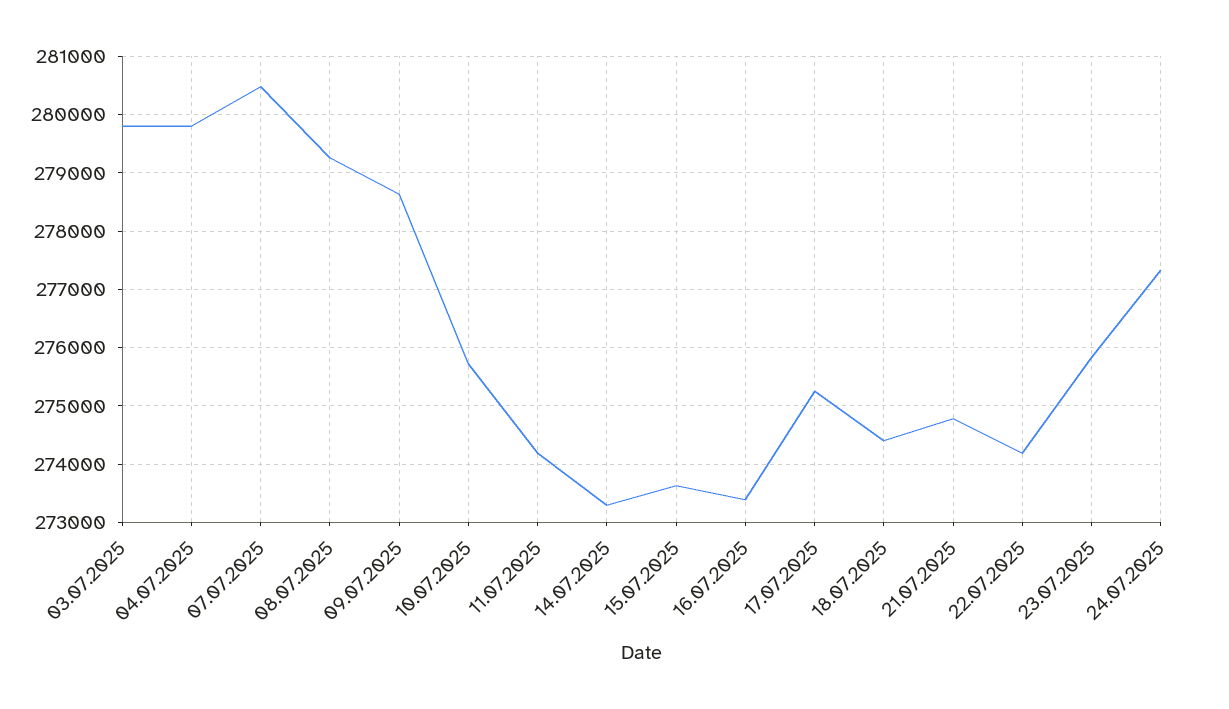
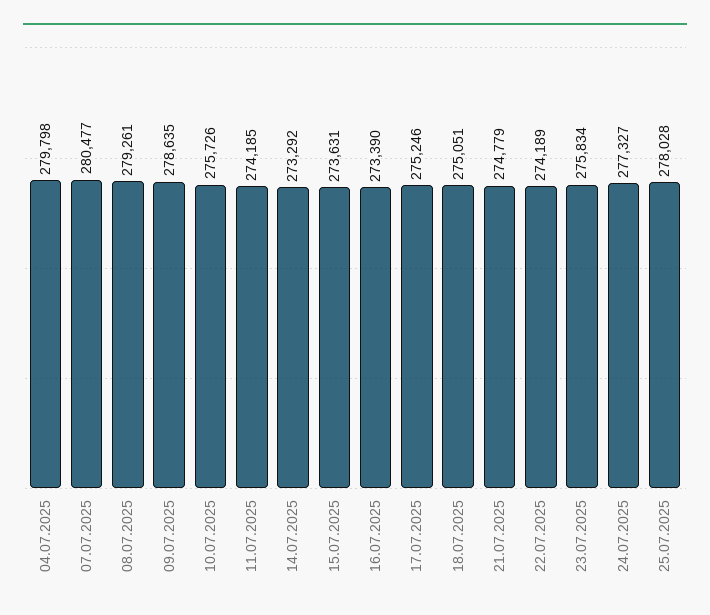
03.07.2025: 279800 -> none
18.07.2025: 274400 -> 275051
25.07.2025: none -> 278028

